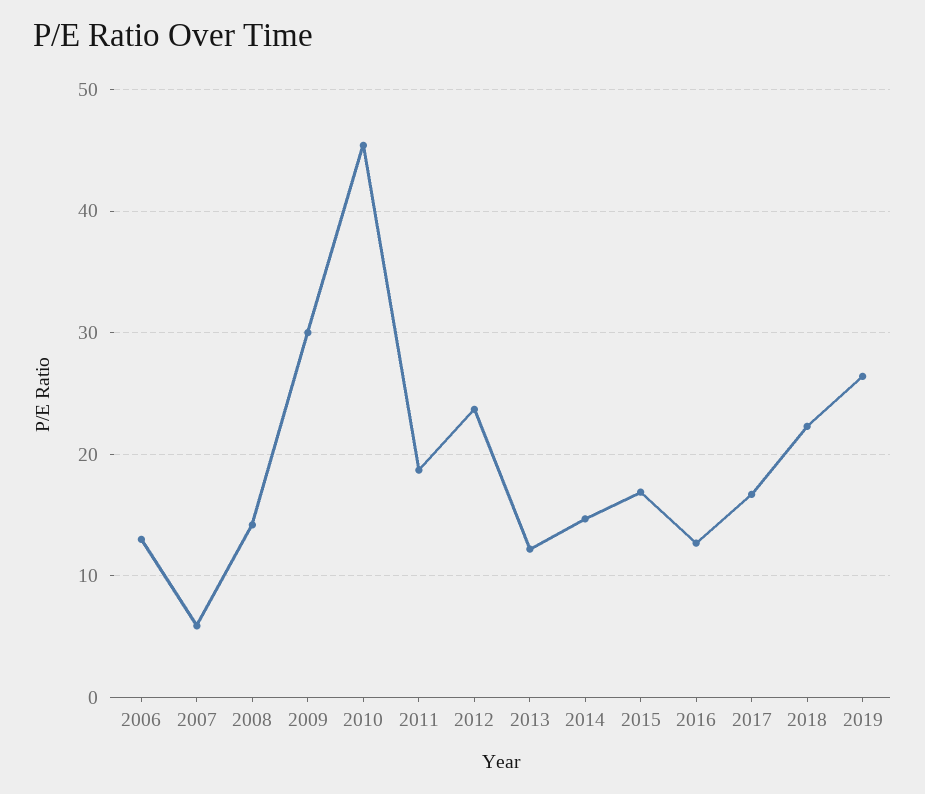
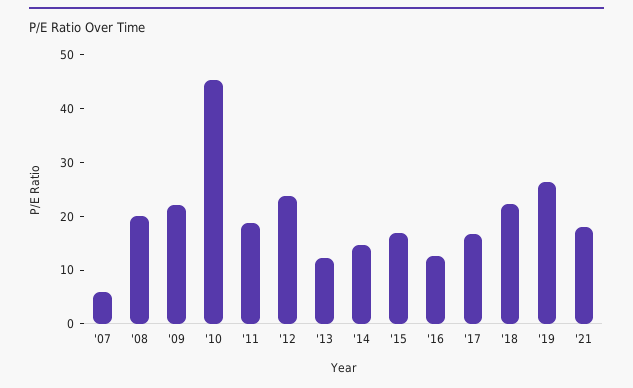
2006: 13 -> none
2008: 14 -> 20
2009: 30 -> 22
'21: none -> 18

